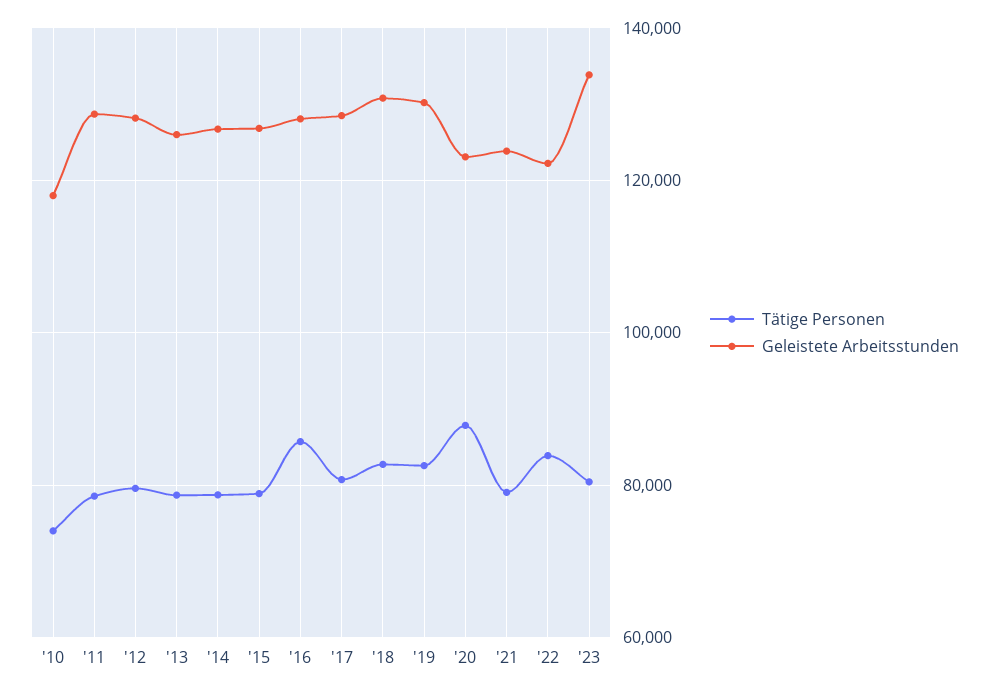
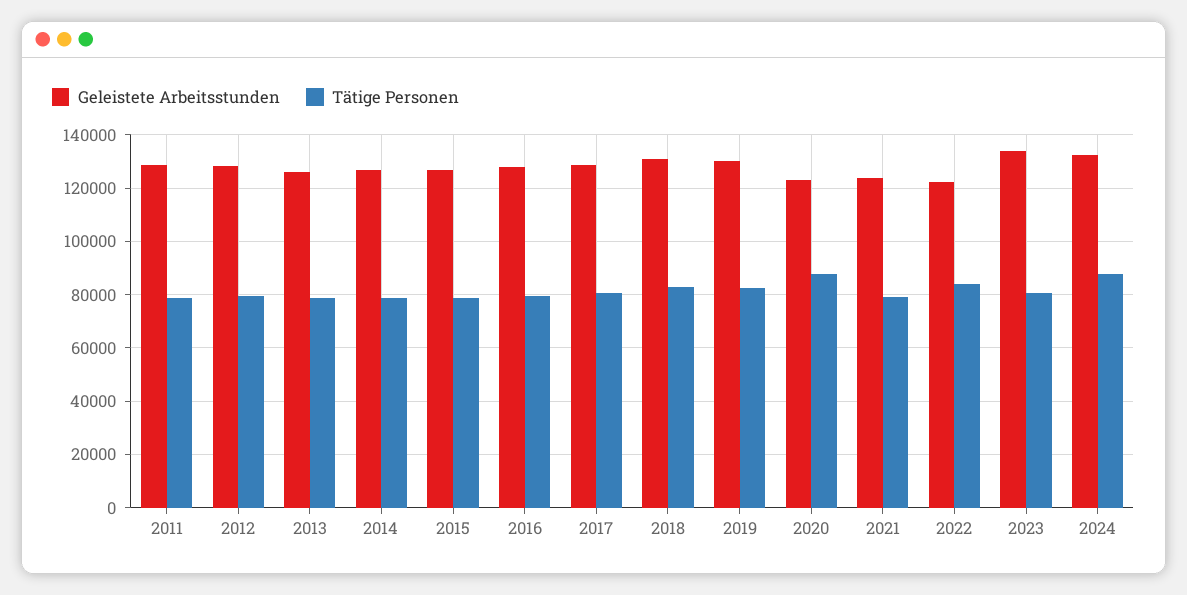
Tätige Personen, '10: 74000 -> none
Geleistete Arbeitsstunden, '10: 118000 -> none
Tätige Personen, '16: 86000 -> 80000
Geleistete Arbeitsstunden, 2024: none -> 132500
Tätige Personen, 2024: none -> 87500

